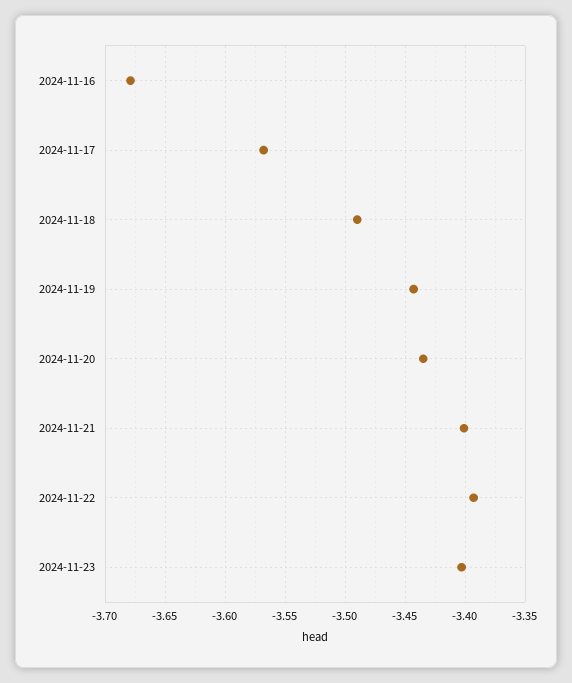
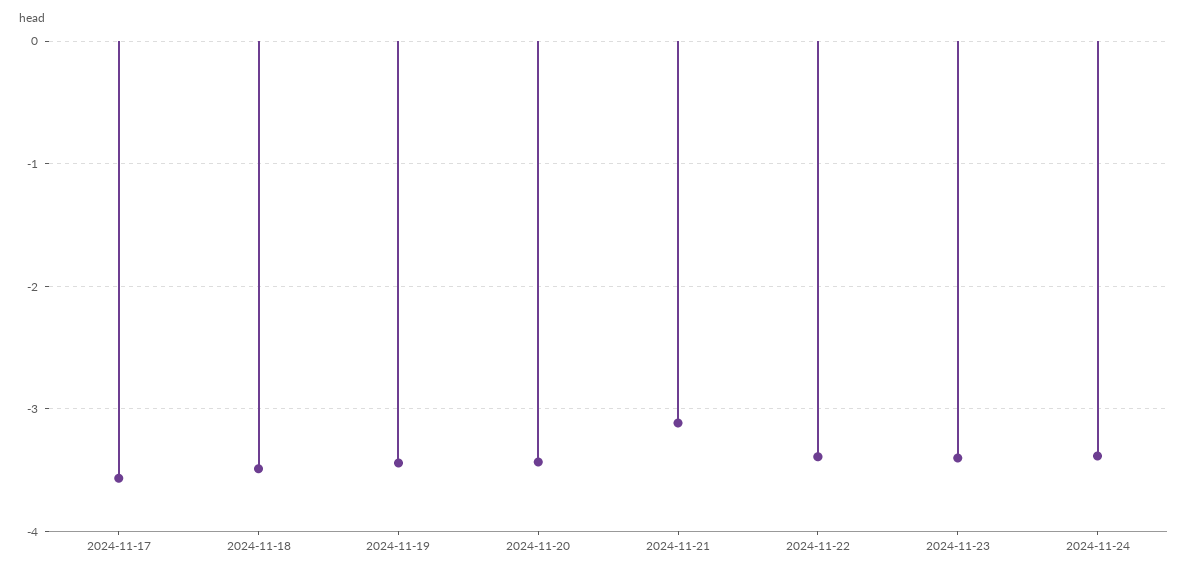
2024-11-16: -3.68 -> none
2024-11-21: -3.4 -> -3.1
2024-11-24: none -> -3.4

